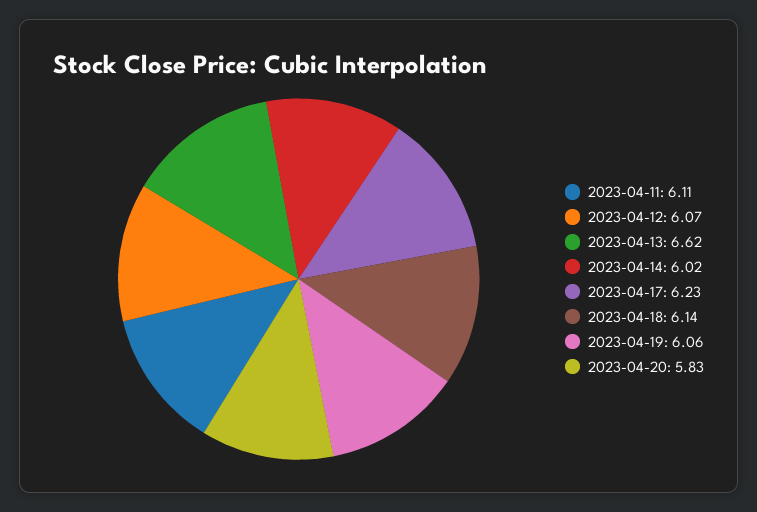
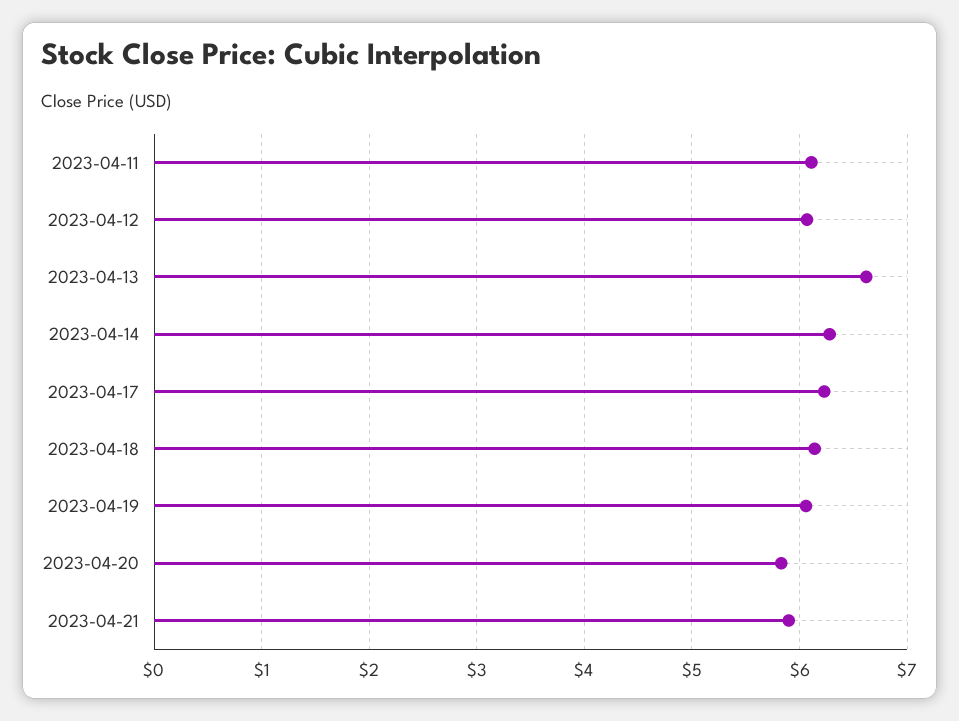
2023-04-14: 6.02 -> 6.3
2023-04-21: none -> 5.9

